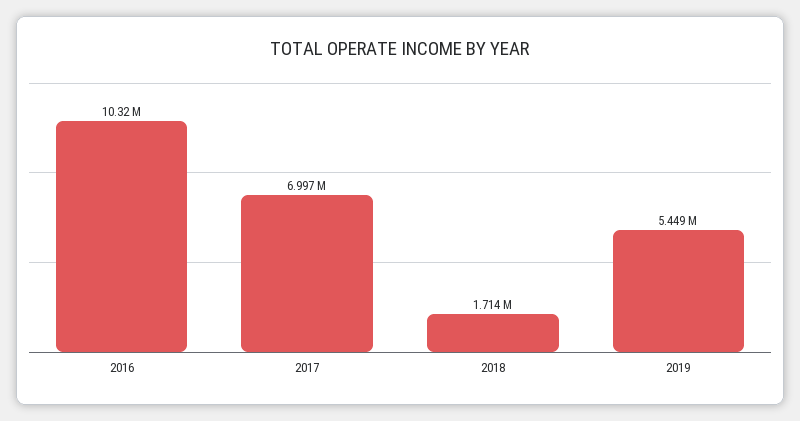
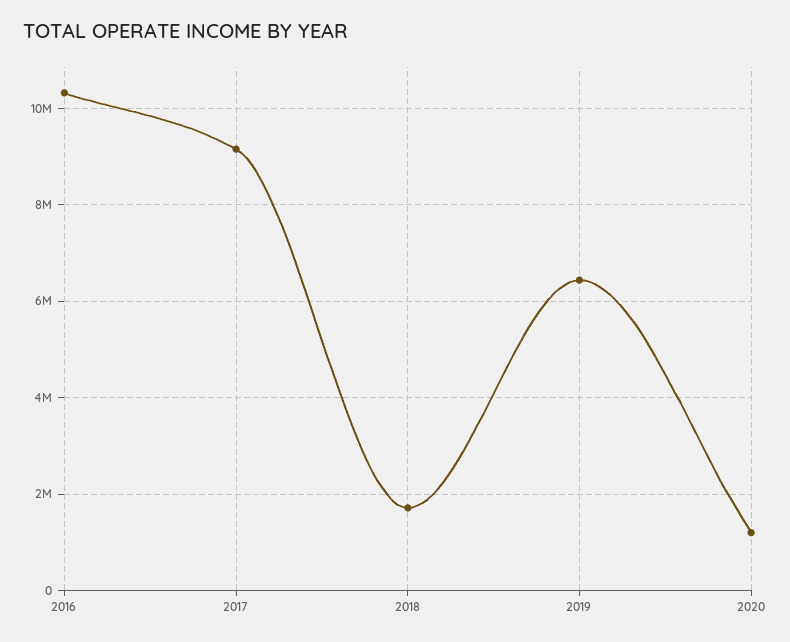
2017: 6997000 -> 9200000
2019: 5449000 -> 6400000
2020: none -> 1200000

